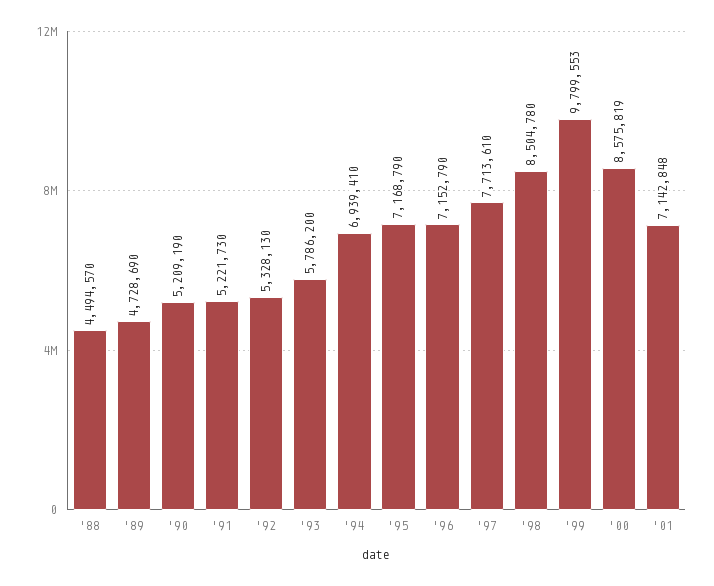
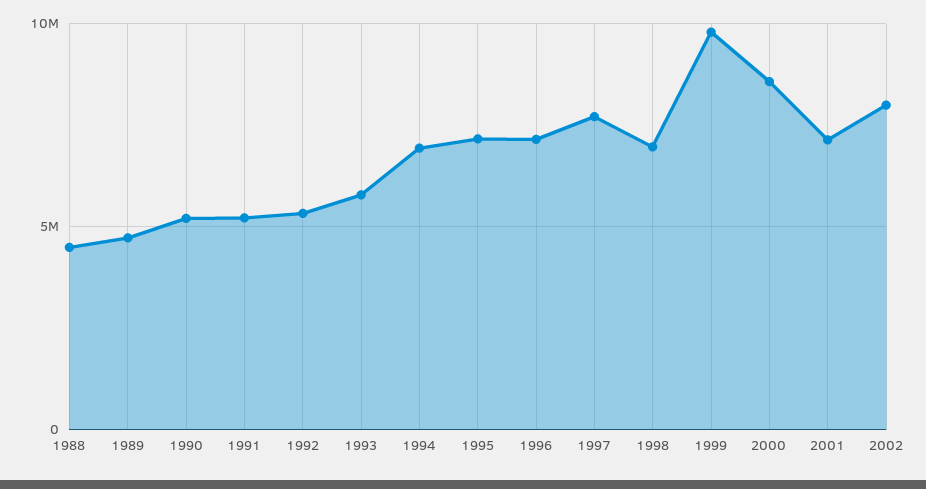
'98: 8504780 -> 7000000
2002: none -> 8000000

